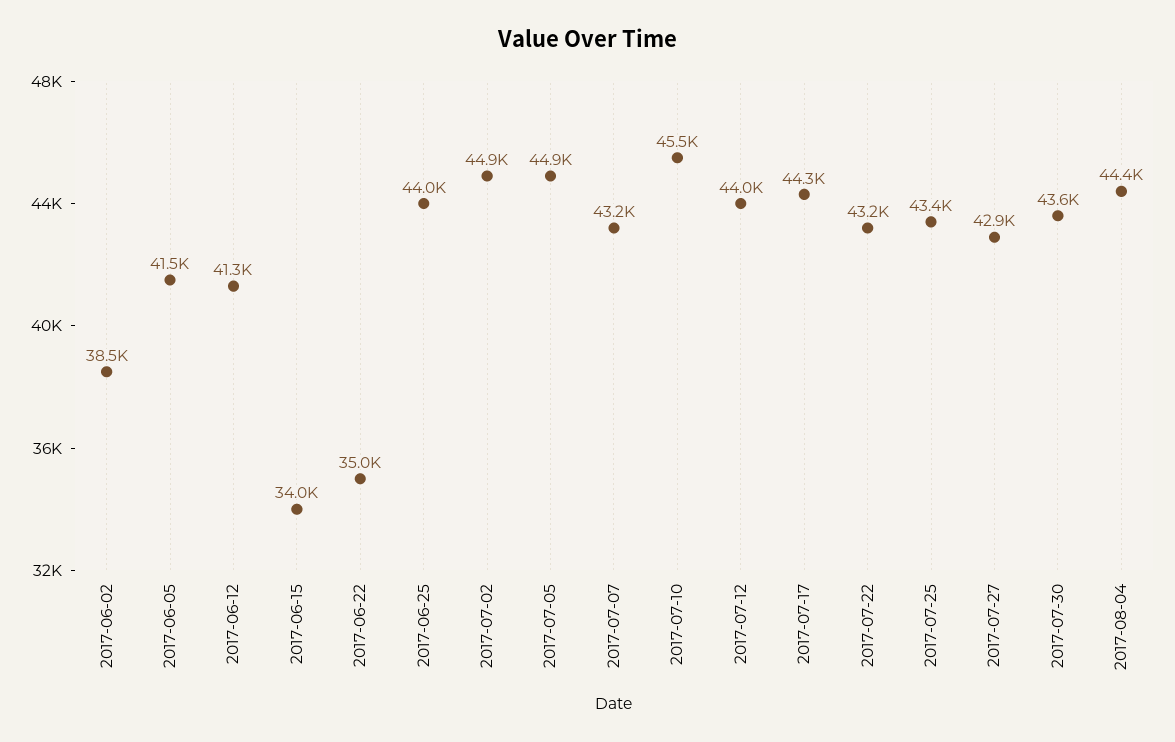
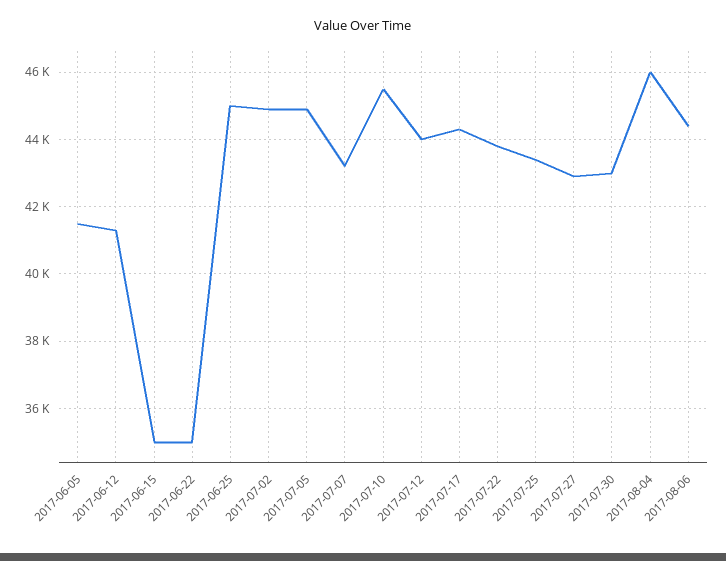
2017-06-02: 38500 -> none
2017-06-15: 34000 -> 35000
2017-06-25: 44000 -> 45000
2017-07-22: 43200 -> 43800
2017-07-30: 43600 -> 43000
2017-08-04: 44400 -> 46000
2017-08-06: none -> 44400

